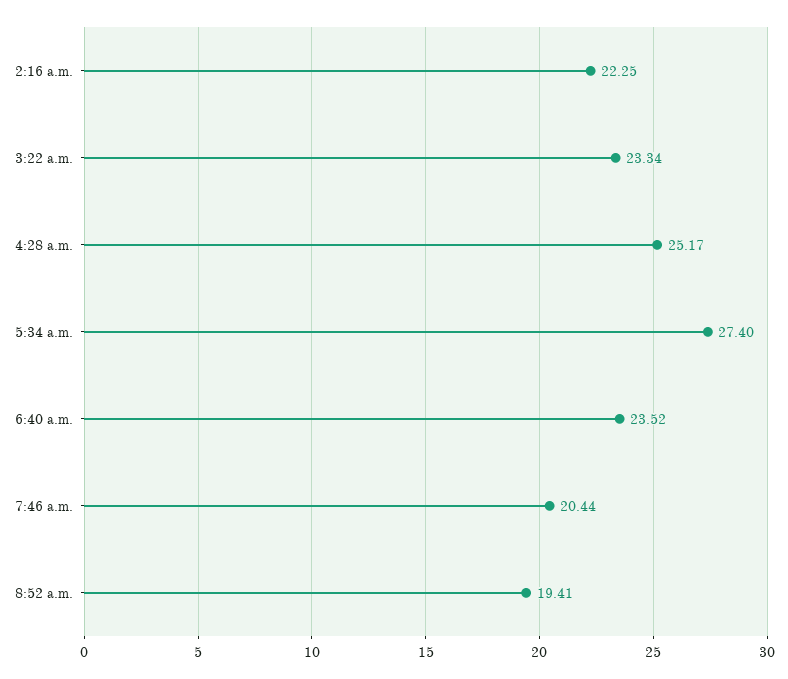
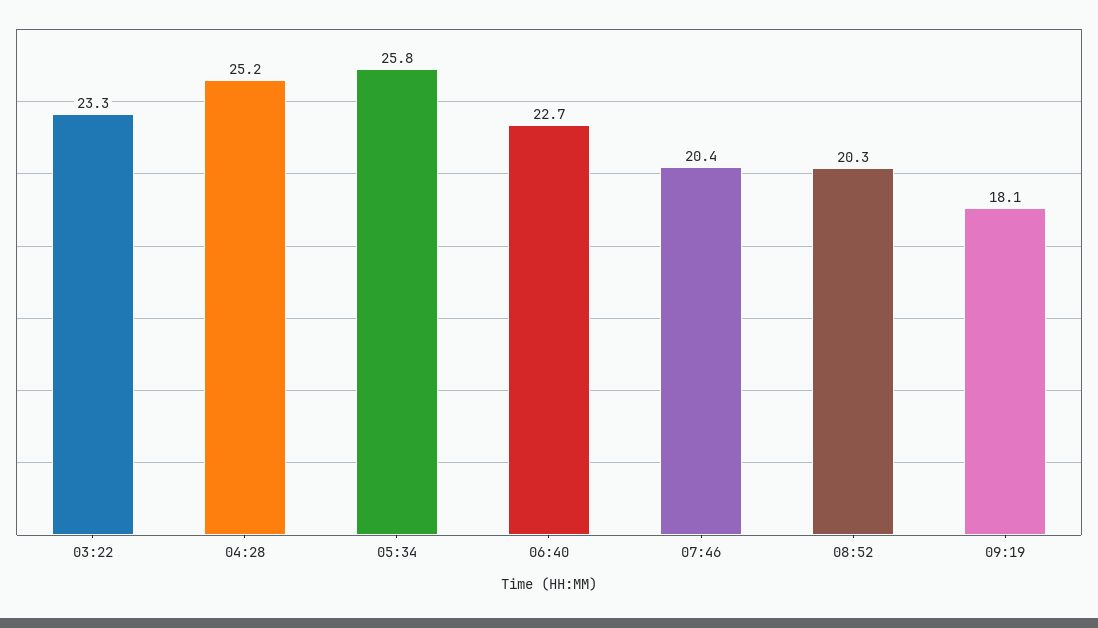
2:16 a.m.: 22.25 -> none
5:34 a.m.: 27.4 -> 25.8
6:40 a.m.: 23.52 -> 22.7
8:52 a.m.: 19.41 -> 20.3
09:19: none -> 18.1

